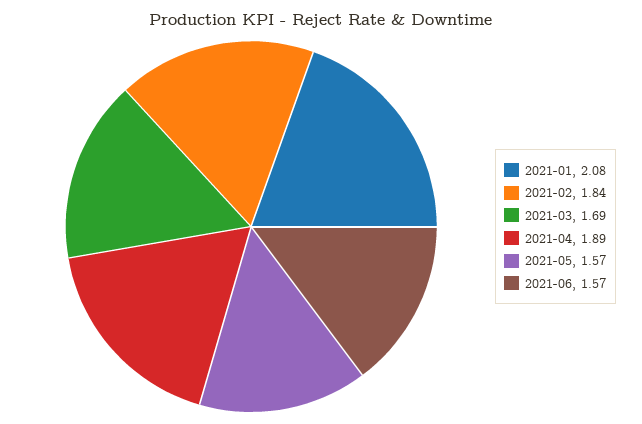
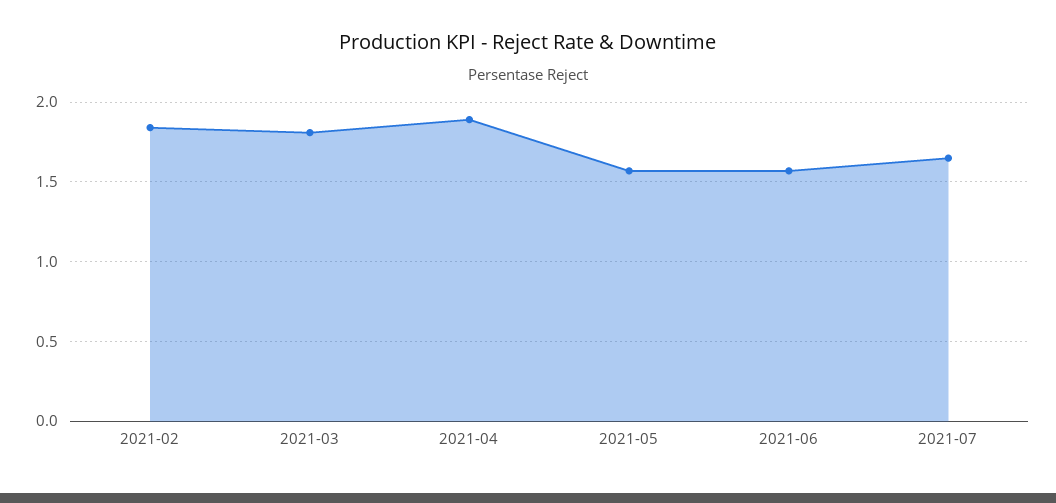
2021-01: 2.08 -> none
2021-03: 1.69 -> 1.8
2021-07: none -> 1.65

